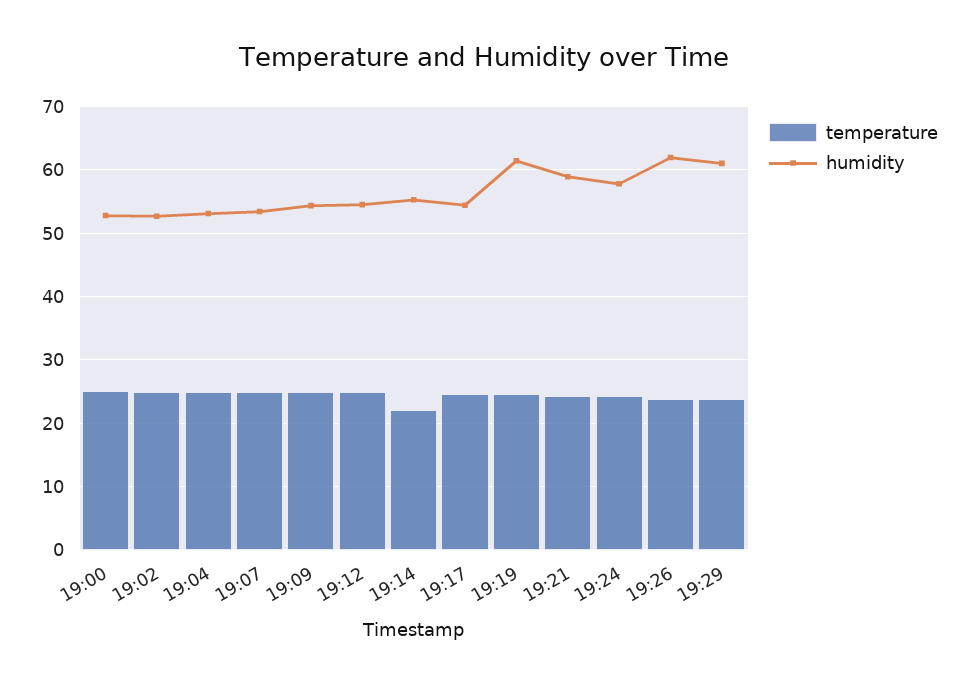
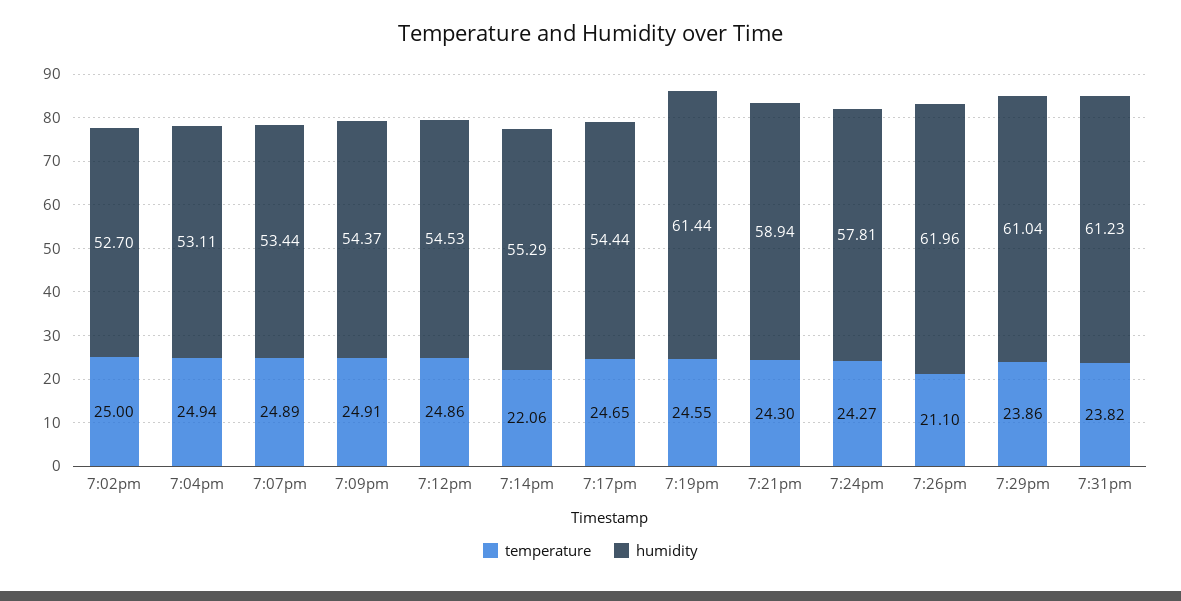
temperature, 19:00: 25 -> none
humidity, 19:00: 53 -> none
temperature, 19:26: 24 -> 21.1
temperature, 7:31pm: none -> 23.82
humidity, 7:31pm: none -> 61.23

